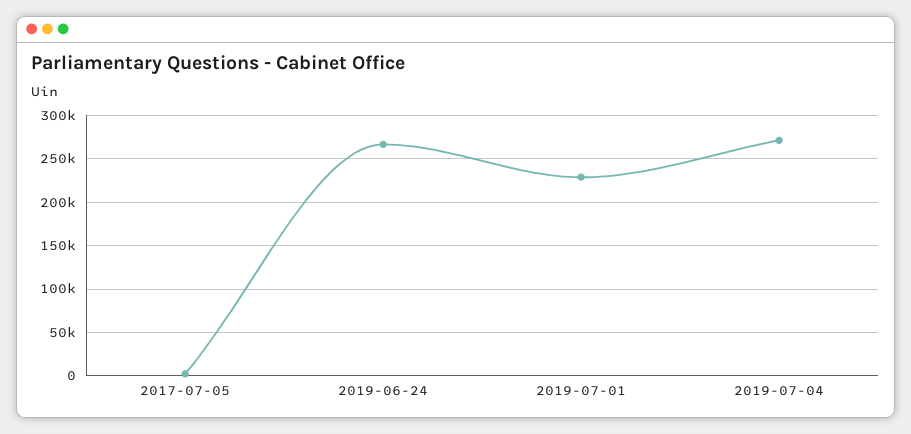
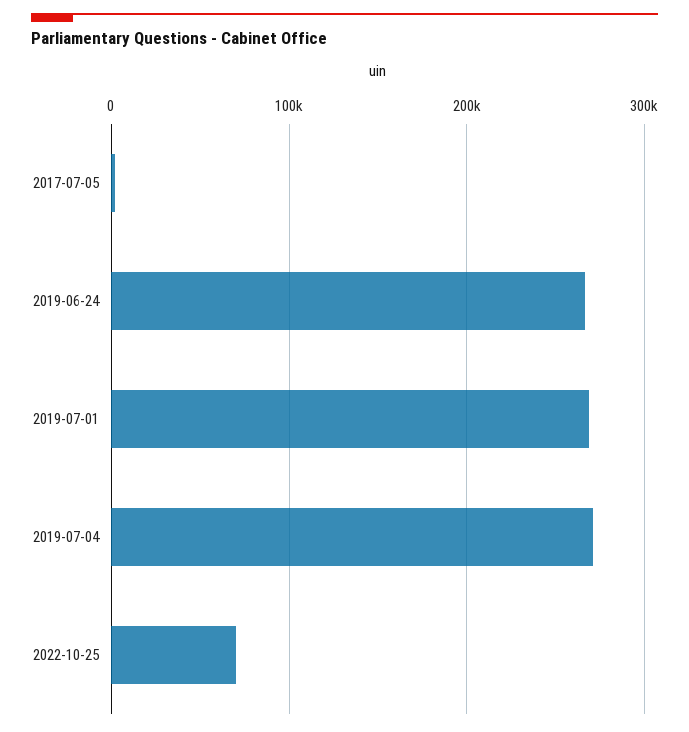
2019-07-01: 230000 -> 270000
2022-10-25: none -> 70000

